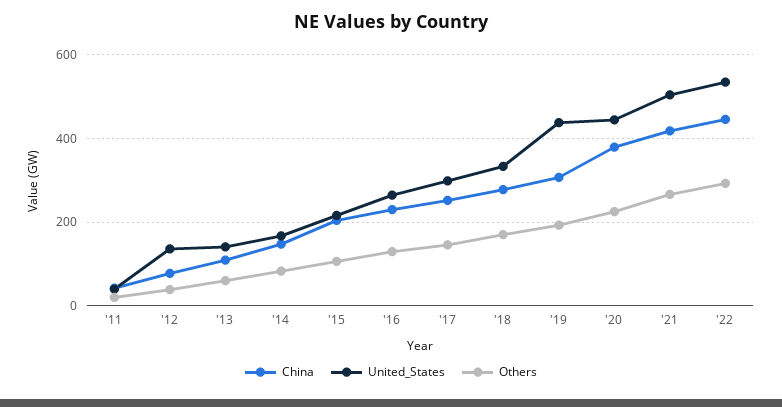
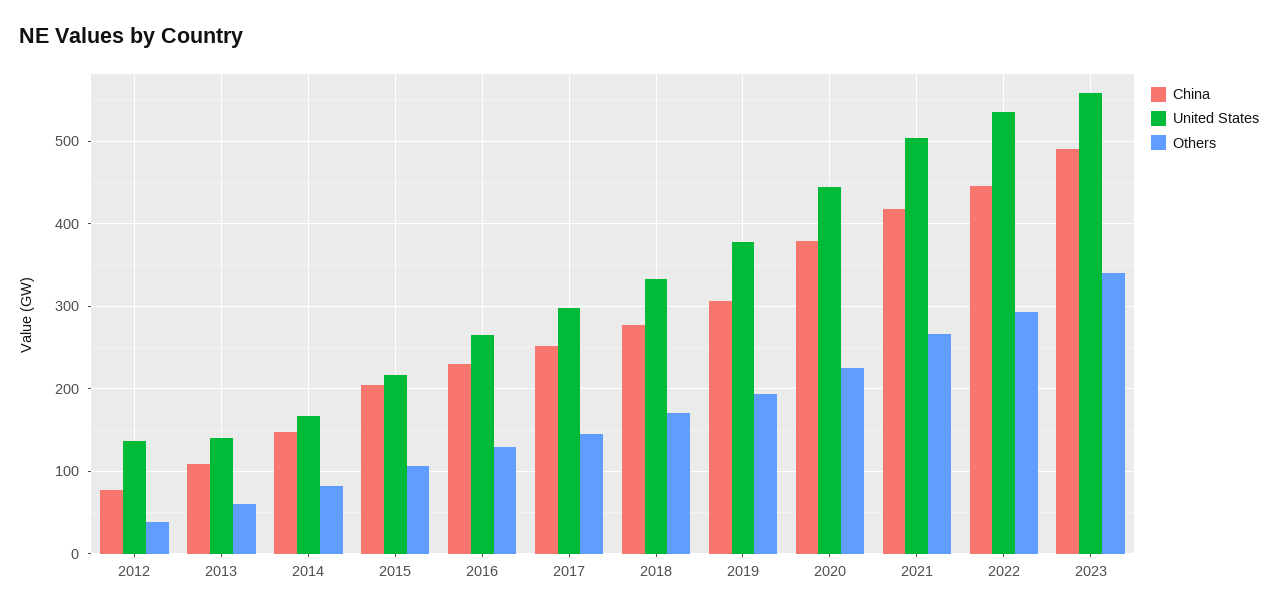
China, '11: 40 -> none
United_States, '11: 40 -> none
Others, '11: 20 -> none
United_States, '19: 440 -> 380
China, 2023: none -> 490
United_States, 2023: none -> 560
Others, 2023: none -> 340

